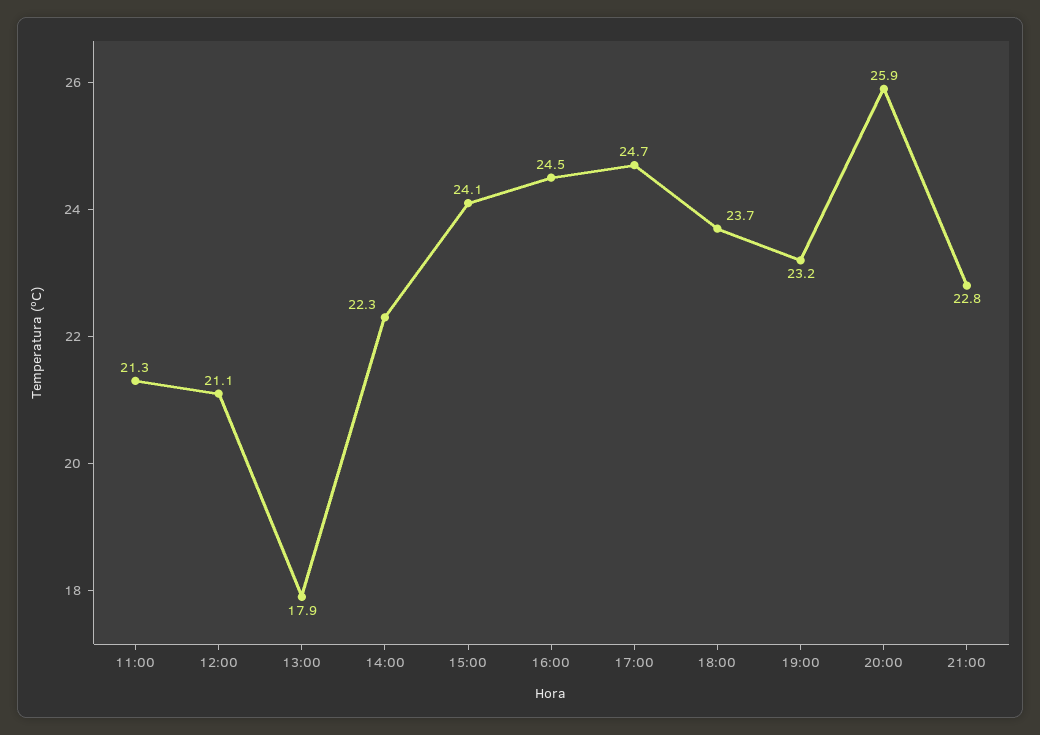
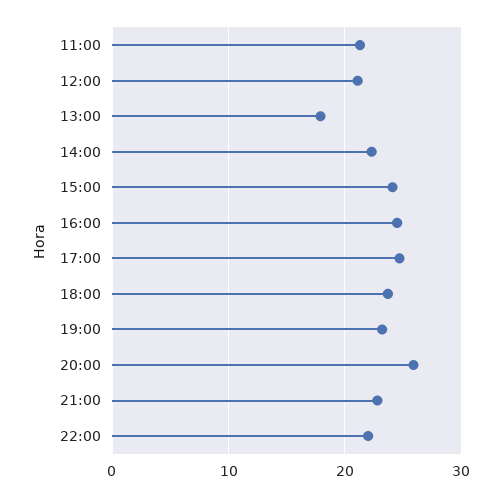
22:00: none -> 22

